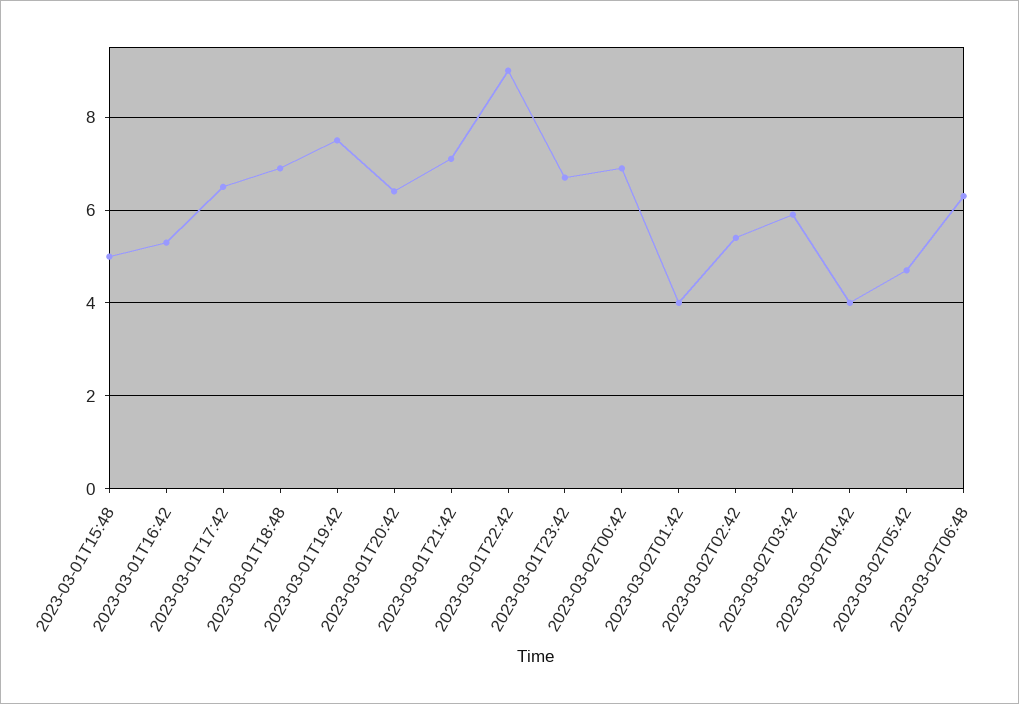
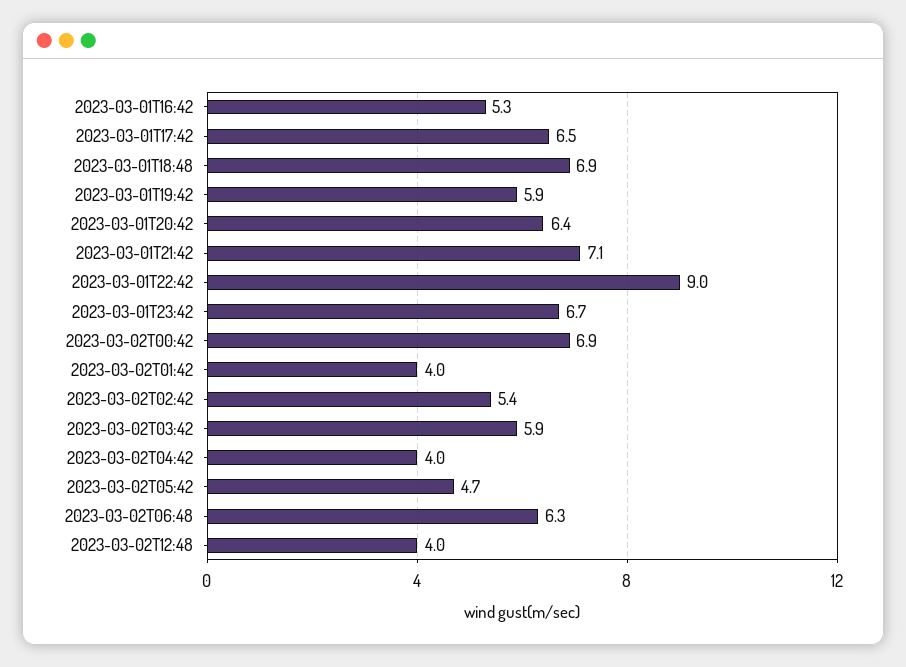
2023-03-01T15:48: 5 -> none
2023-03-01T19:42: 7.5 -> 5.9
2023-03-02T12:48: none -> 4

